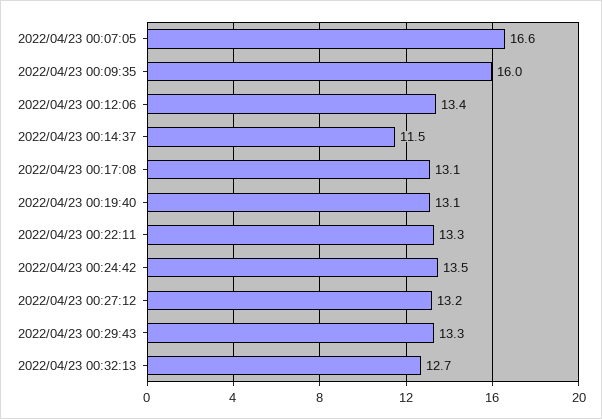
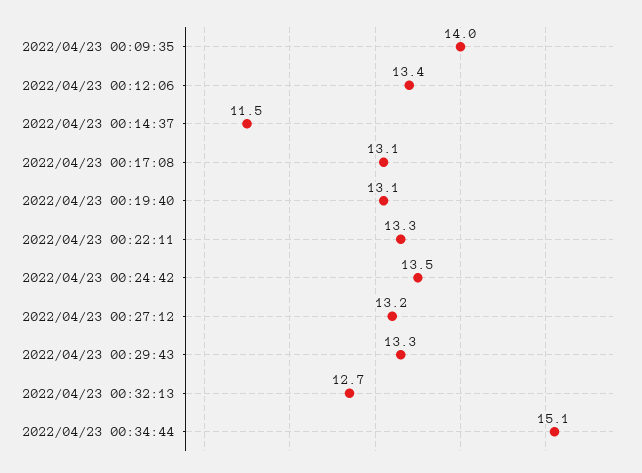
2022/04/23 00:07:05: 16.6 -> none
2022/04/23 00:09:35: 16 -> 14
2022/04/23 00:34:44: none -> 15.1

